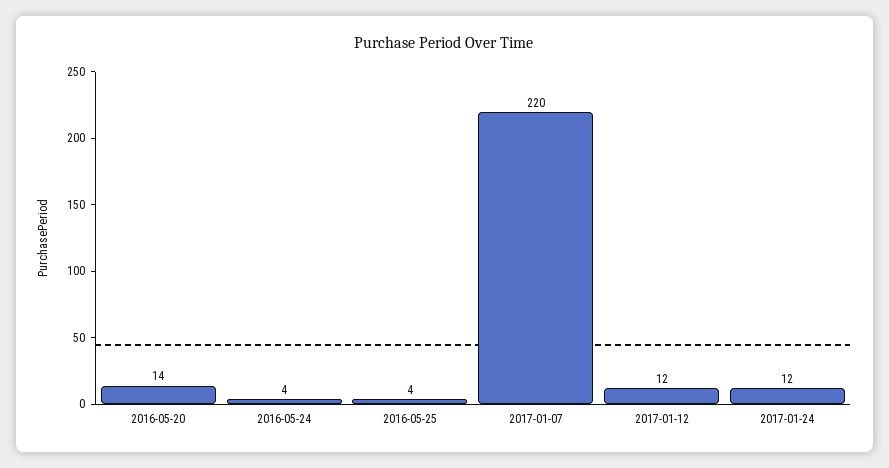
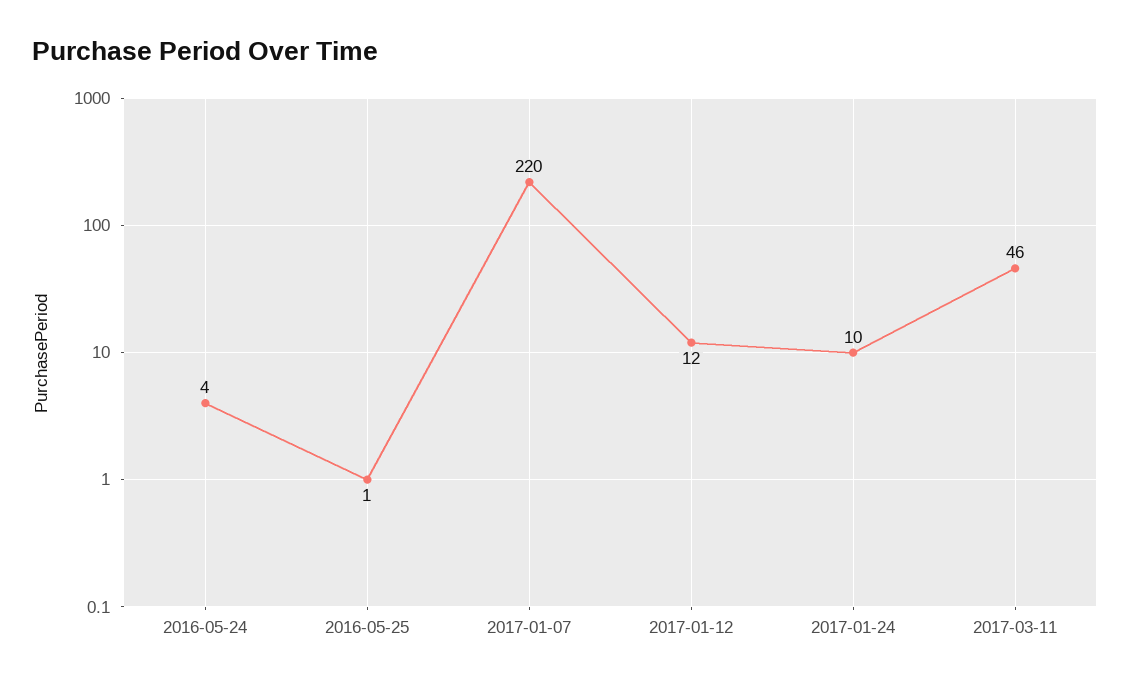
2016-05-20: 14 -> none
2016-05-25: 4 -> 1
2017-01-24: 12 -> 10
2017-03-11: none -> 46

